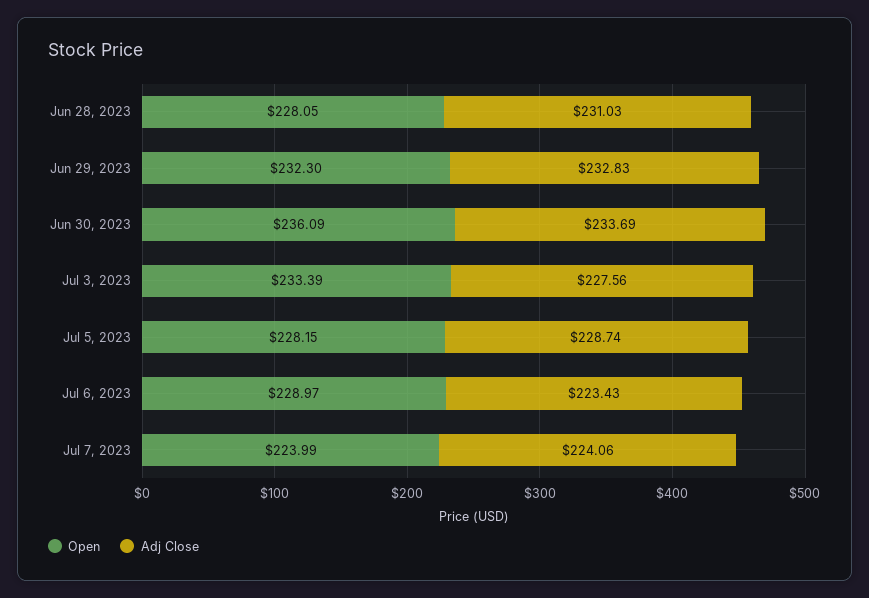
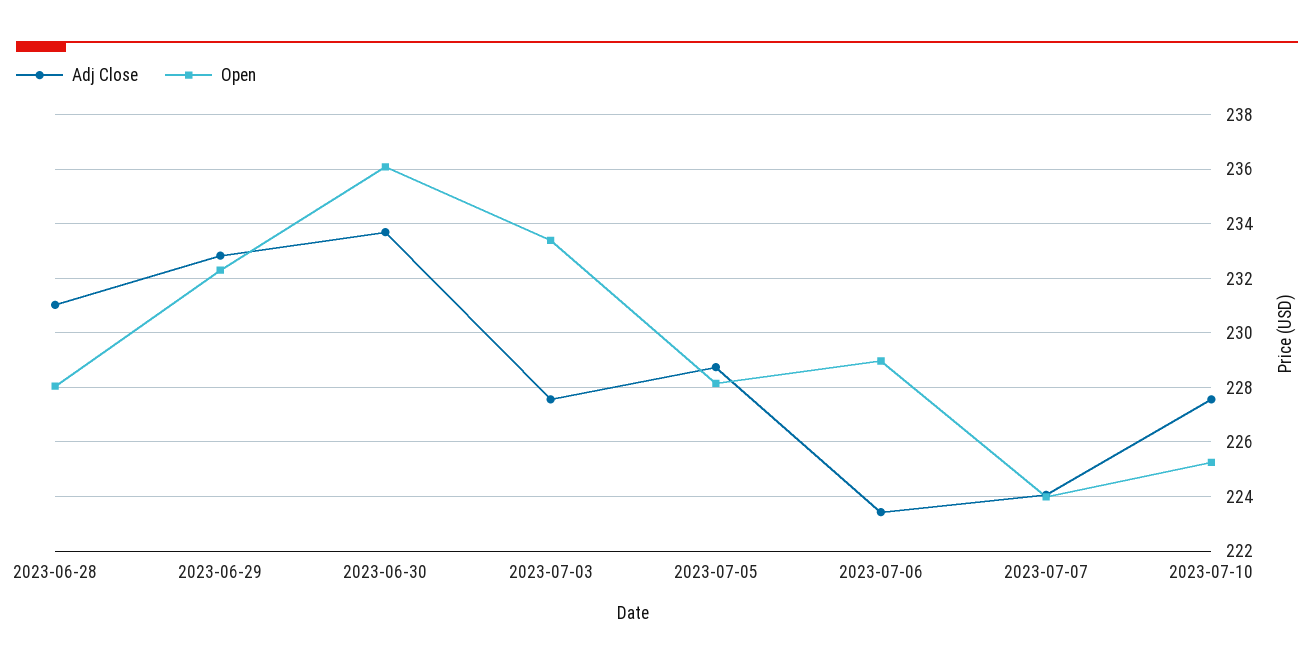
Adj Close, 2023-07-10: none -> 227.5
Open, 2023-07-10: none -> 225.25

